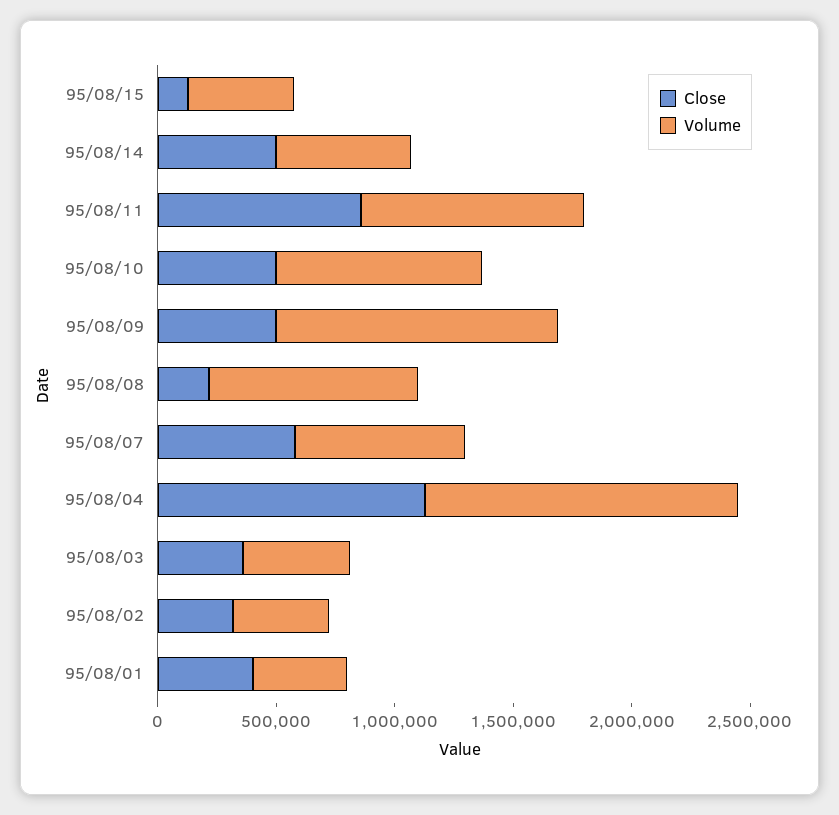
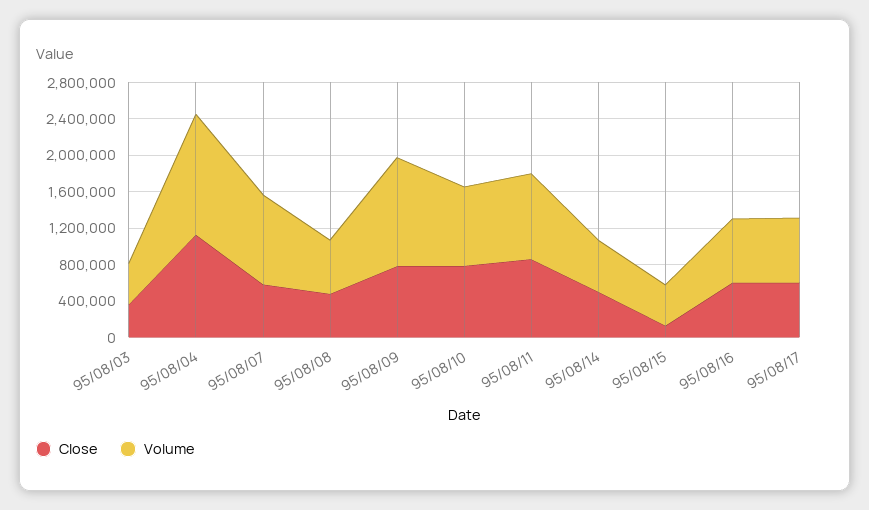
Close, 95/08/10: 500000 -> 800000
Close, 95/08/09: 500000 -> 800000
Close, 95/08/08: 200000 -> 500000
Volume, 95/08/08: 900000 -> 600000
Volume, 95/08/07: 700000 -> 1000000
Close, 95/08/02: 300000 -> none
Volume, 95/08/02: 400000 -> none
Close, 95/08/01: 400000 -> none
Volume, 95/08/01: 400000 -> none
Close, 95/08/16: none -> 600000
Volume, 95/08/16: none -> 700000
Close, 95/08/17: none -> 600000
Volume, 95/08/17: none -> 700000

